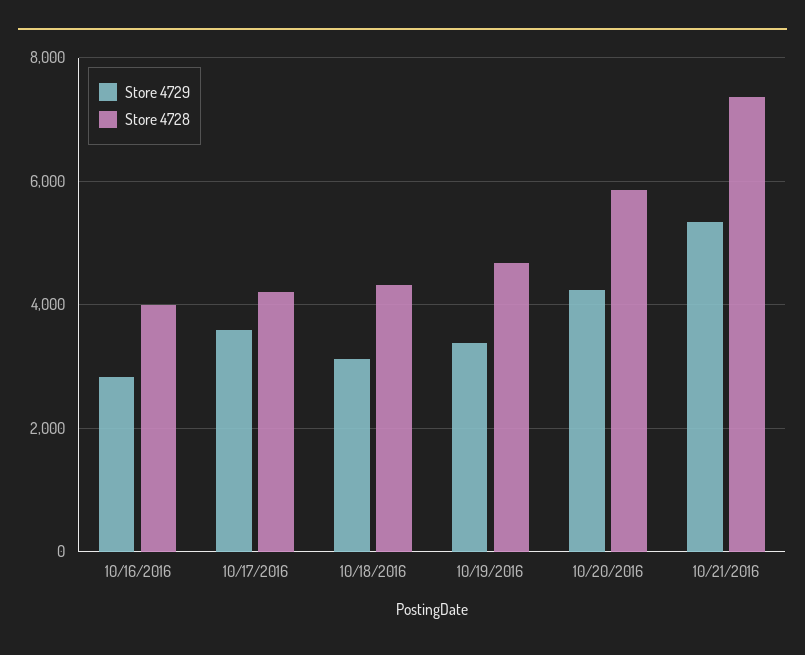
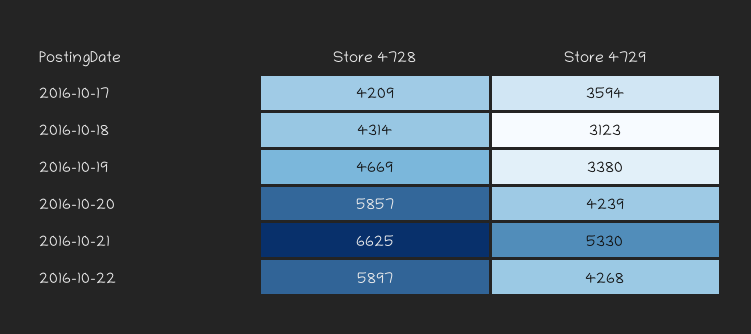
Store 4729, 10/16/2016: 2800 -> none
Store 4728, 10/16/2016: 4000 -> none
Store 4728, 10/21/2016: 7400 -> 6625
Store 4728, 2016-10-22: none -> 5897
Store 4729, 2016-10-22: none -> 4268

